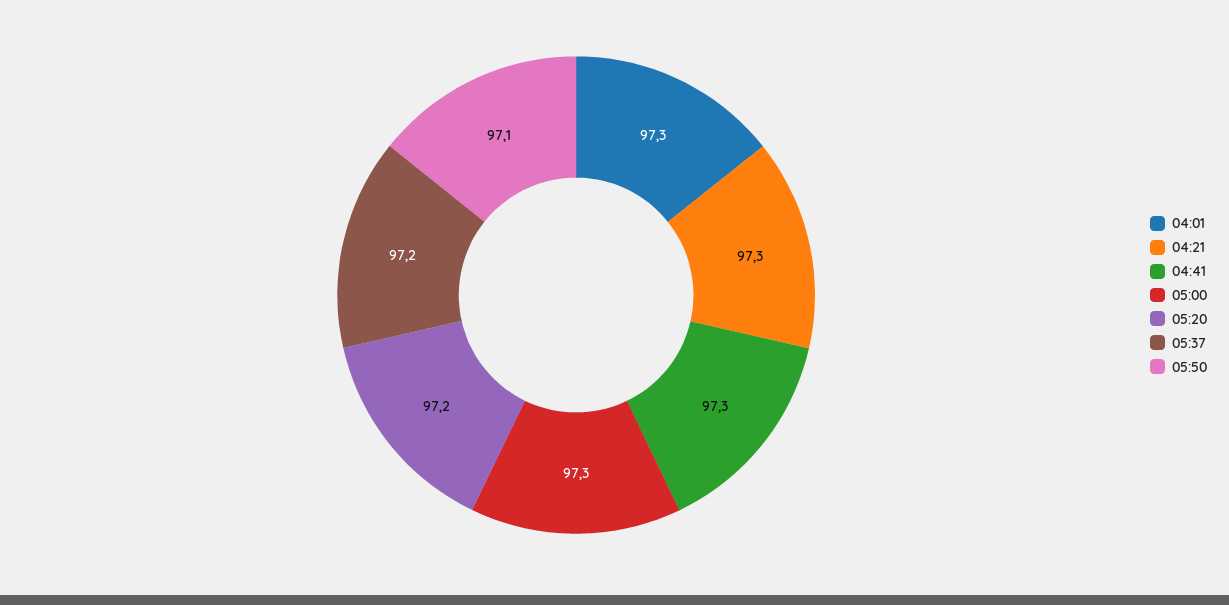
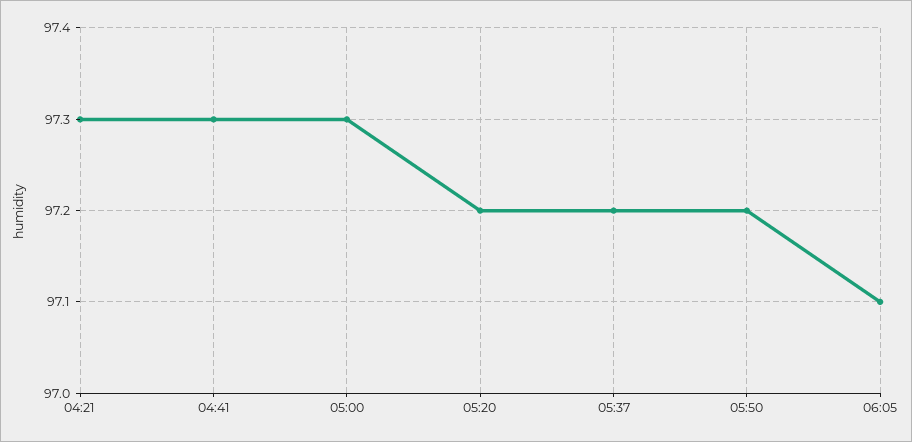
04:01: 97.3 -> none
05:50: 97.1 -> 97.2
06:05: none -> 97.1

